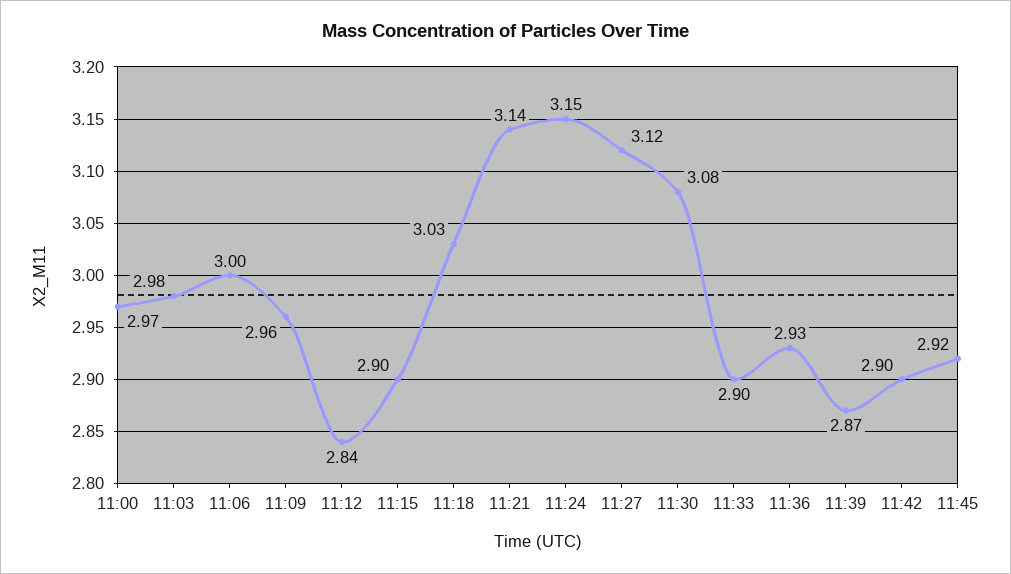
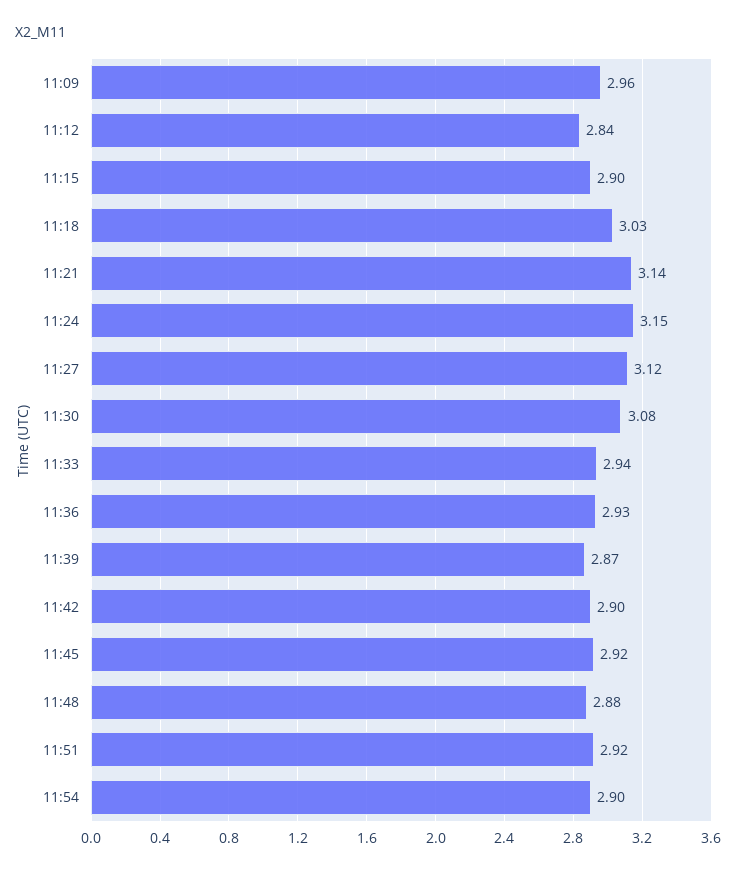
11:00: 2.97 -> none
11:03: 2.98 -> none
11:06: 3 -> none
11:33: 2.9 -> 2.94
11:48: none -> 2.88
11:51: none -> 2.92
11:54: none -> 2.9

